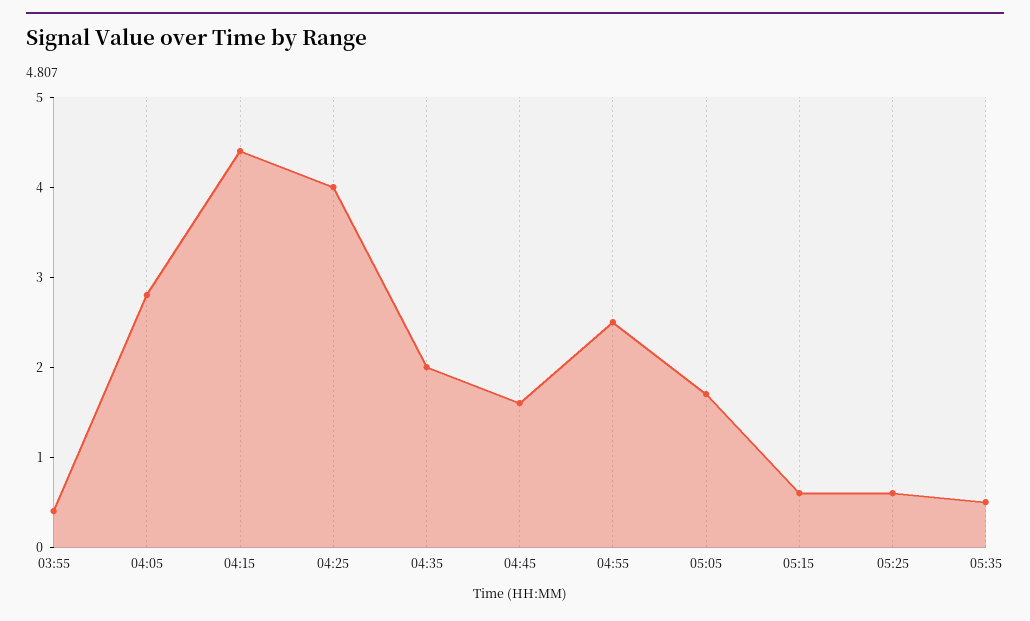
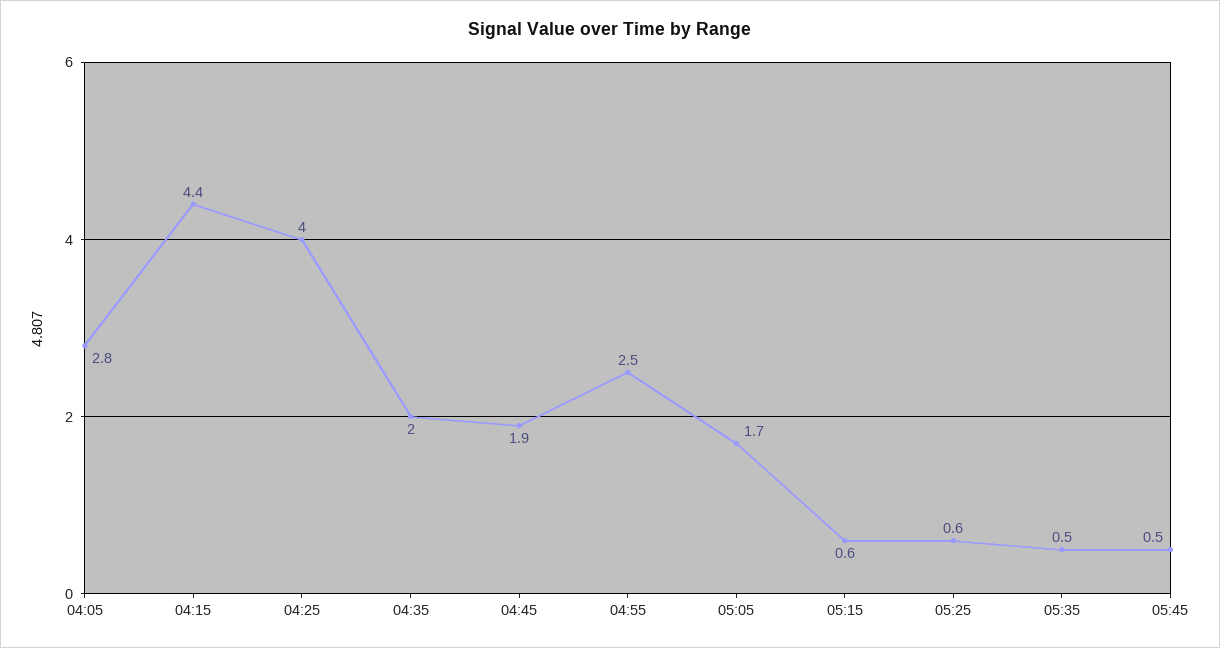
03:55: 0.4 -> none
04:45: 1.6 -> 1.9
05:45: none -> 0.5

